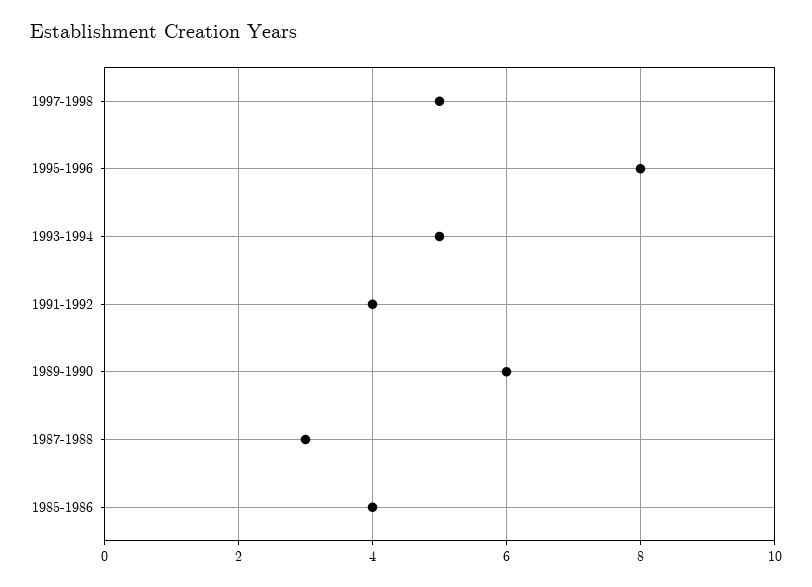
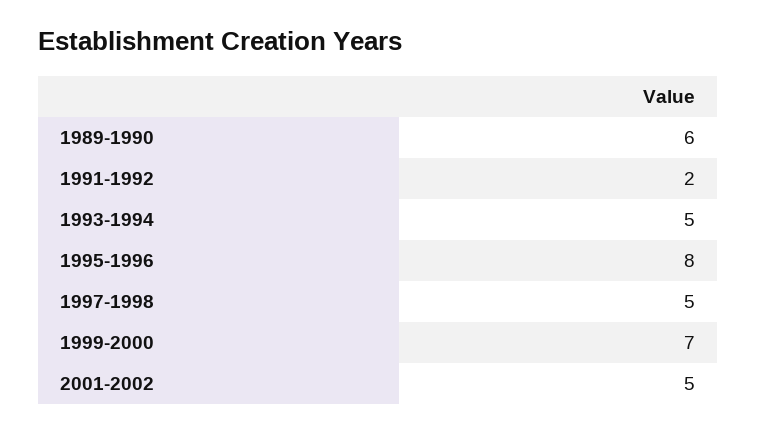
1991-1992: 4 -> 2
1987-1988: 3 -> none
1985-1986: 4 -> none
1999-2000: none -> 7
2001-2002: none -> 5

